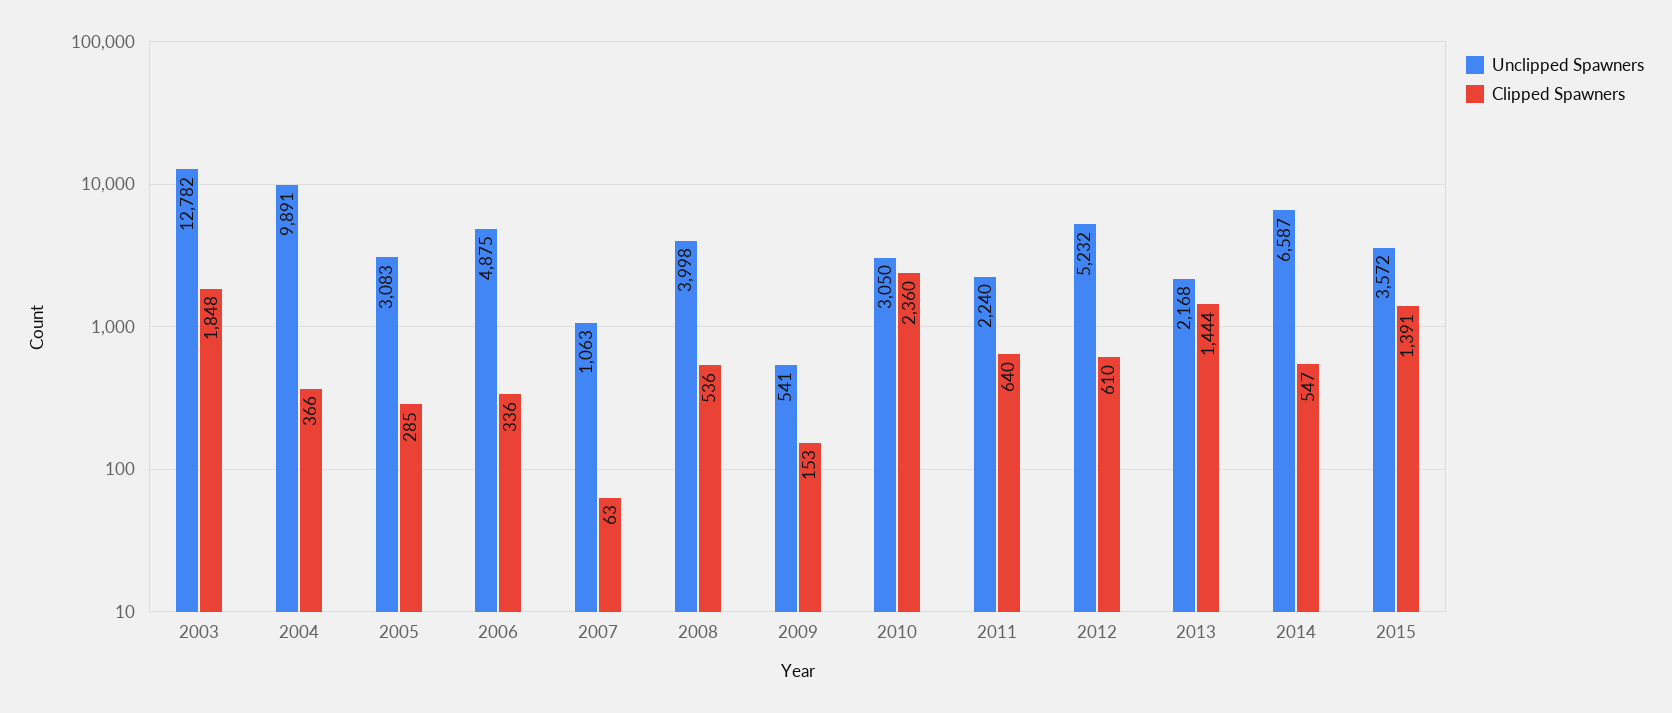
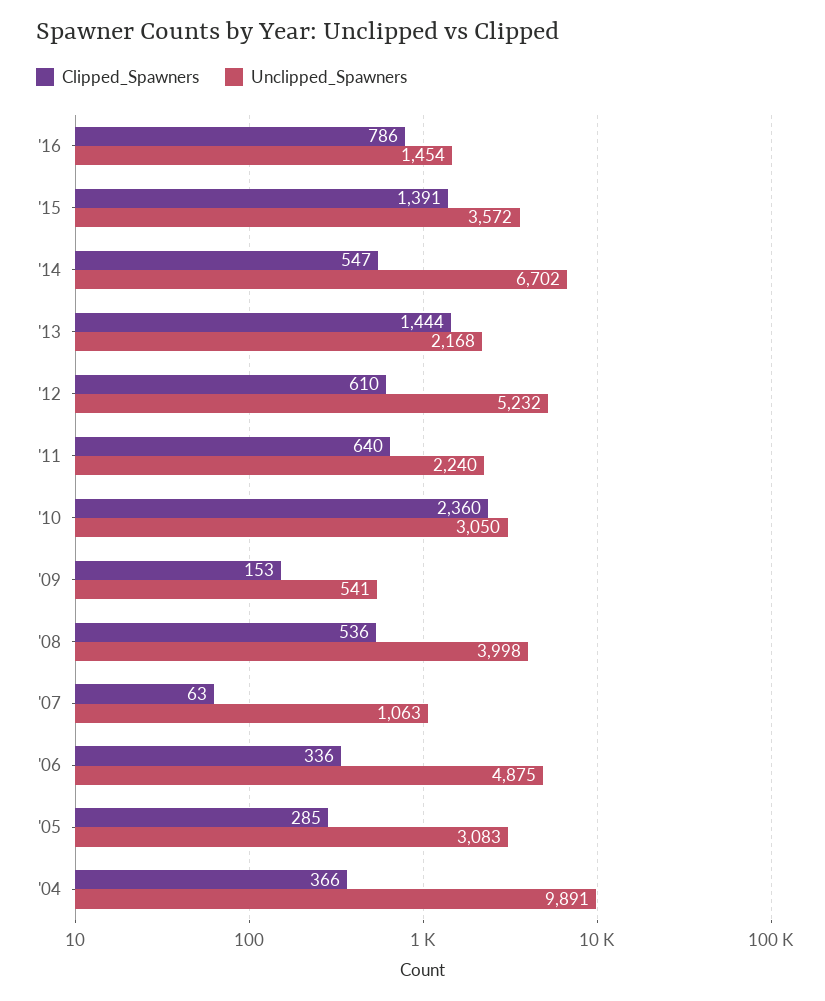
Unclipped Spawners, 2003: 12782 -> none
Clipped Spawners, 2003: 1848 -> none
Unclipped Spawners, 2014: 6587 -> 6702
Clipped Spawners, '16: none -> 786
Unclipped Spawners, '16: none -> 1454

